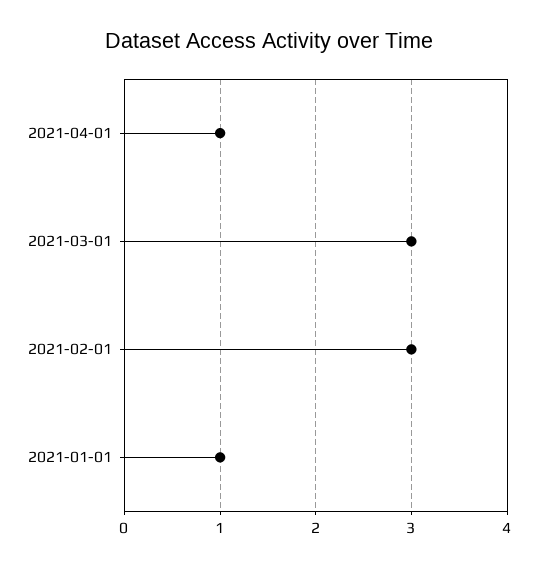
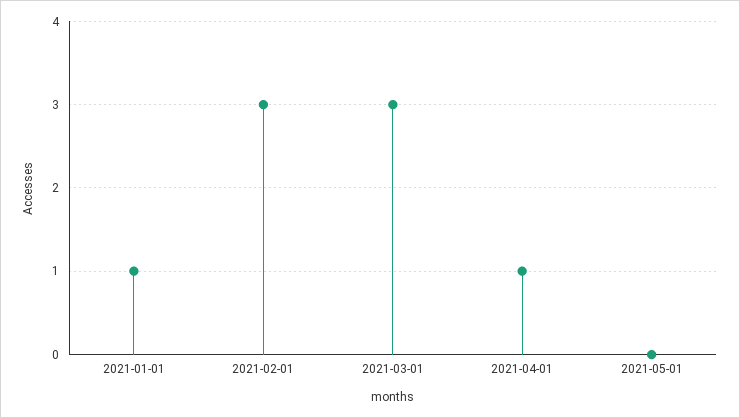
2021-05-01: none -> 0

